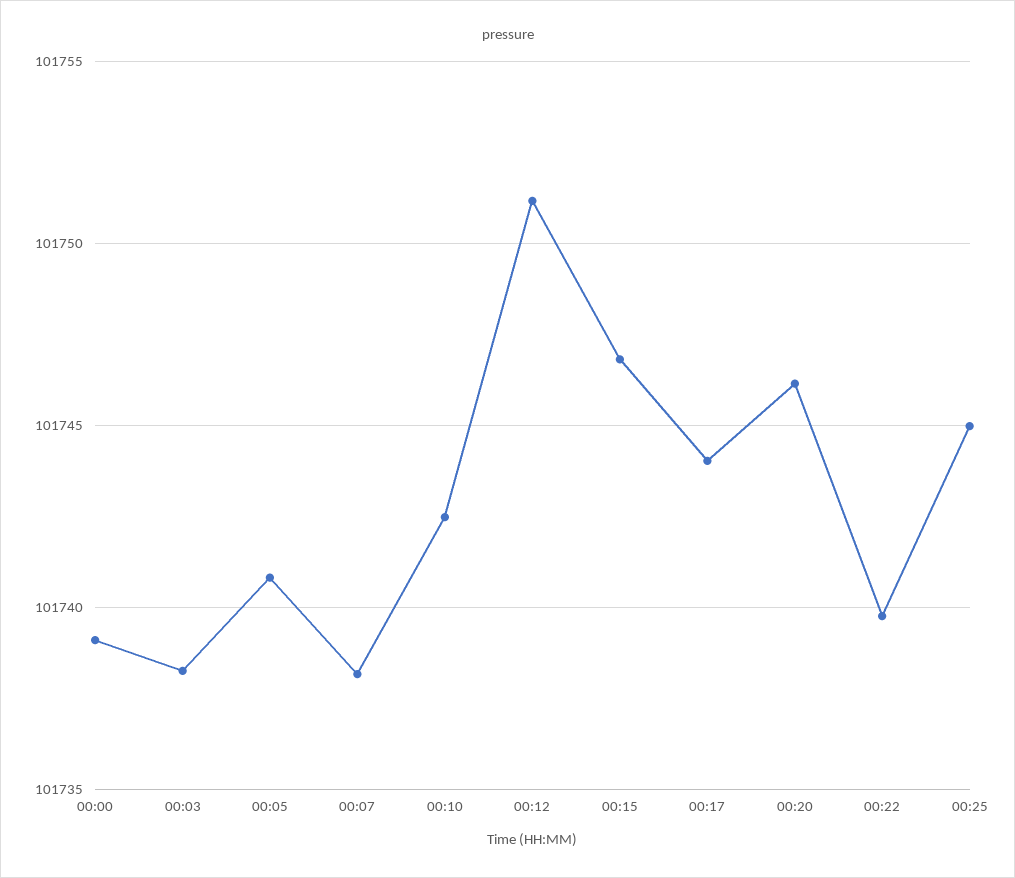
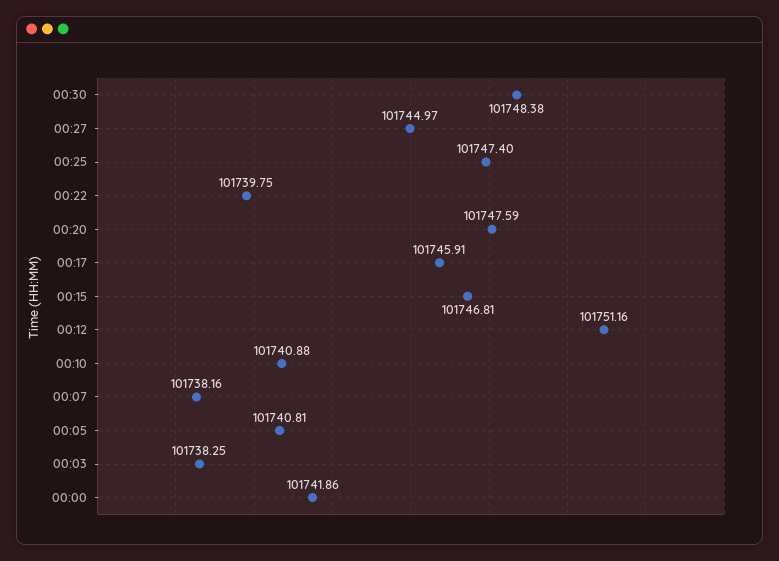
00:00: 101739 -> 101741.86
00:10: 101742.5 -> 101740.88
00:17: 101744 -> 101745.91
00:20: 101746 -> 101747.59
00:25: 101745 -> 101747.4
00:30: none -> 101748.38
00:27: none -> 101744.97

